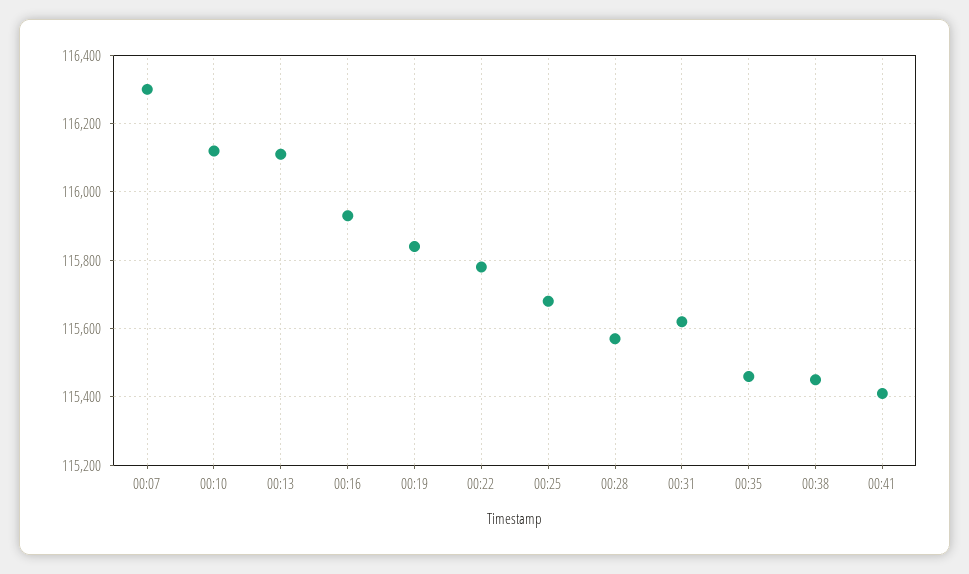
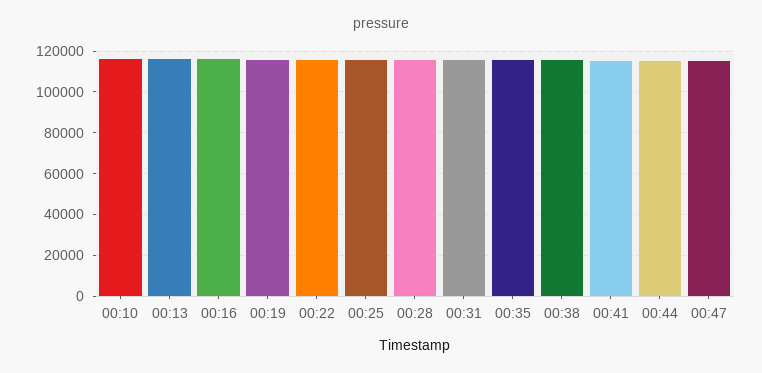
00:07: 116300 -> none
00:44: none -> 115000
00:47: none -> 115000

